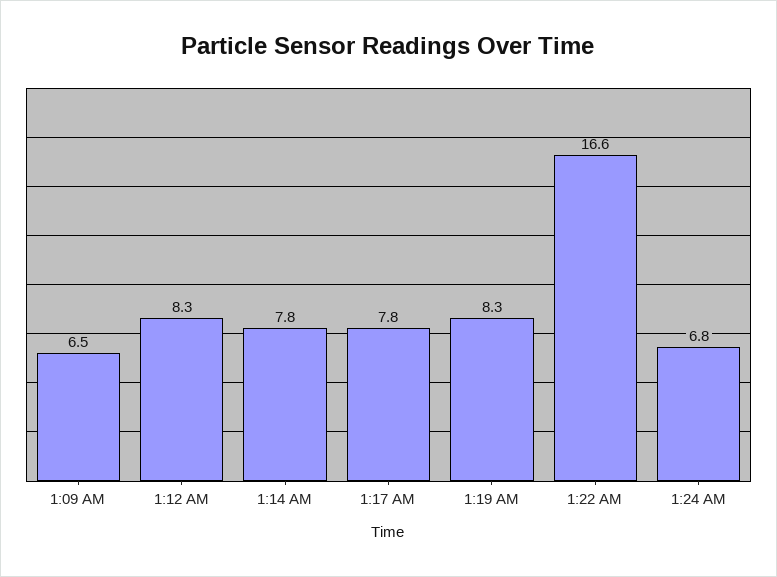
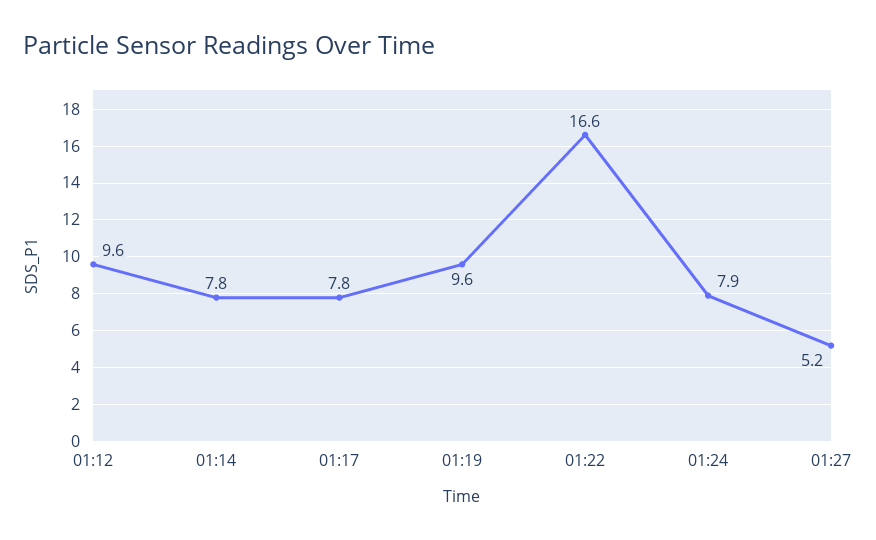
1:09 AM: 6.5 -> none
1:12 AM: 8.3 -> 9.6
1:19 AM: 8.3 -> 9.6
1:24 AM: 6.8 -> 7.9
01:27: none -> 5.2

